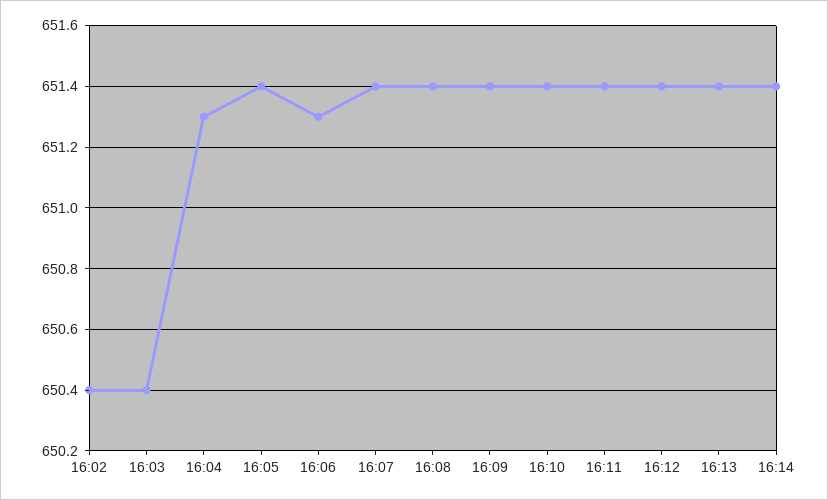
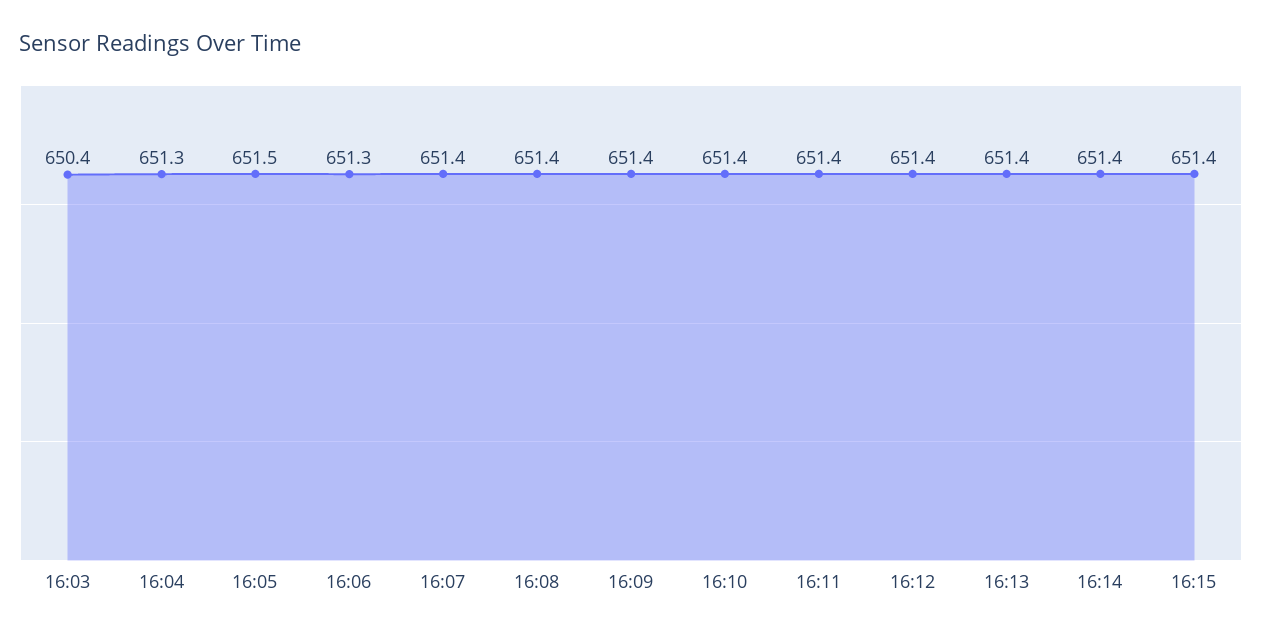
16:02: 650.4 -> none
16:05: 651.4 -> 651.5
16:15: none -> 651.4

